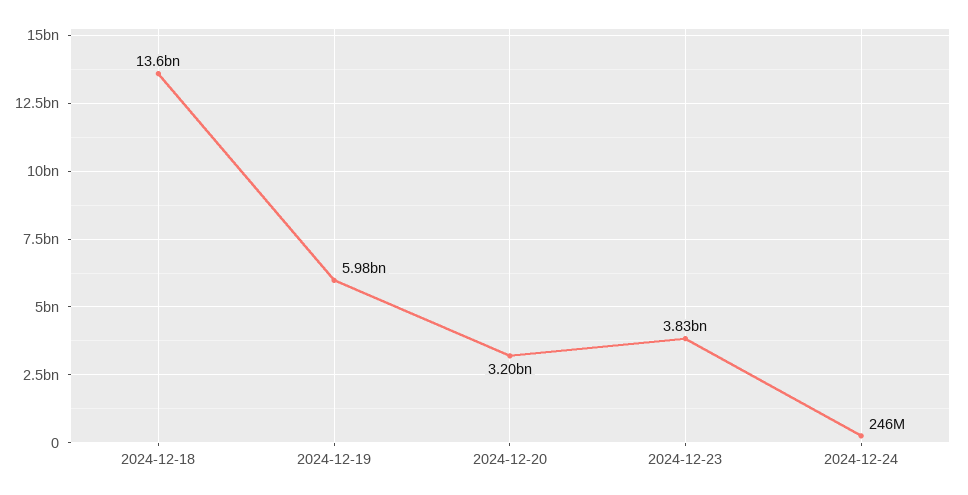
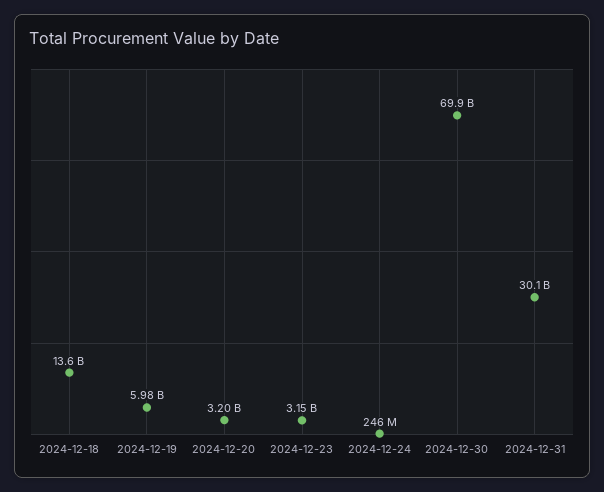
2024-12-23: 3830000000 -> 3150000000
2024-12-30: none -> 69900000000
2024-12-31: none -> 30100000000

